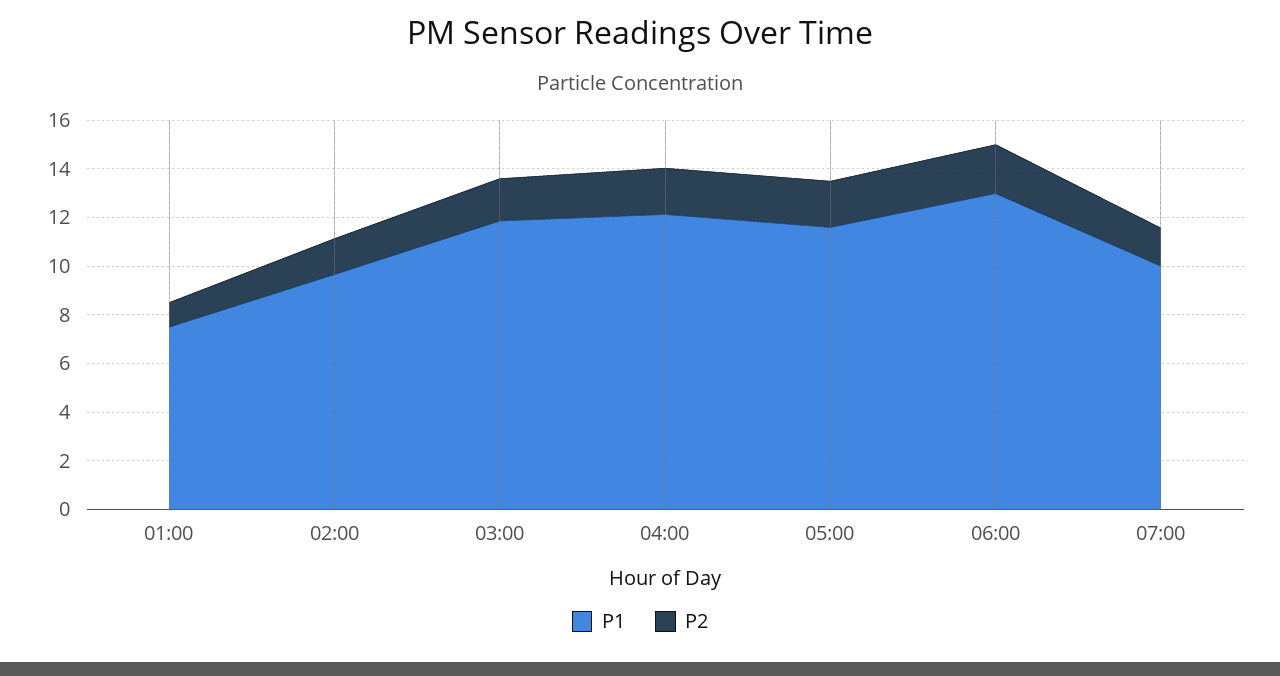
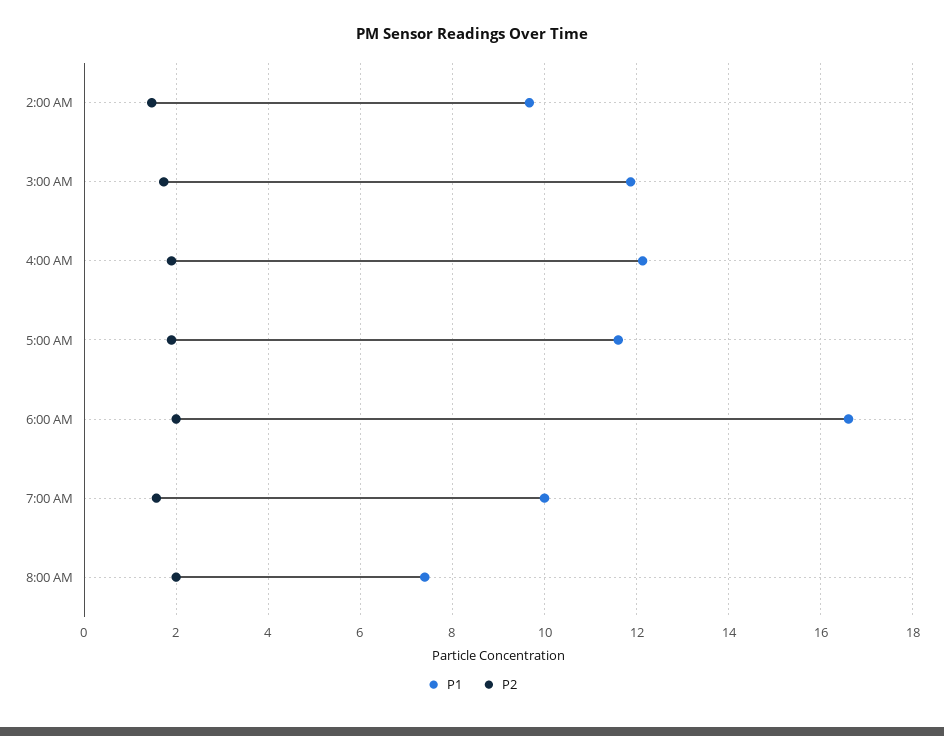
P1, 01:00: 7.5 -> none
P2, 01:00: 1 -> none
P1, 06:00: 13 -> 16.6
P1, 8:00 AM: none -> 7.4
P2, 8:00 AM: none -> 2

